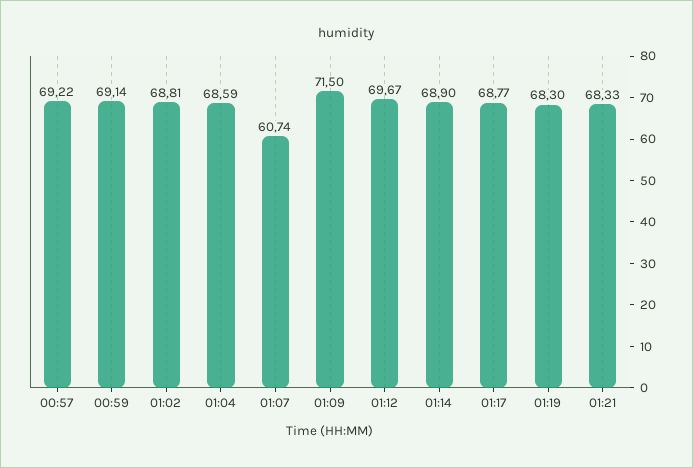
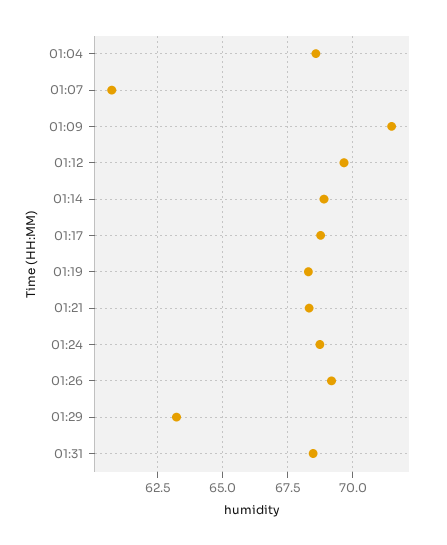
00:57: 69.22 -> none
00:59: 69.14 -> none
01:02: 68.81 -> none
01:24: none -> 68.75
01:26: none -> 69.25
01:29: none -> 63.25
01:31: none -> 68.5

